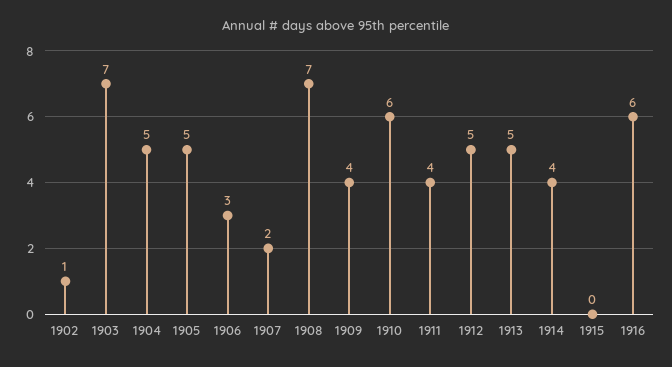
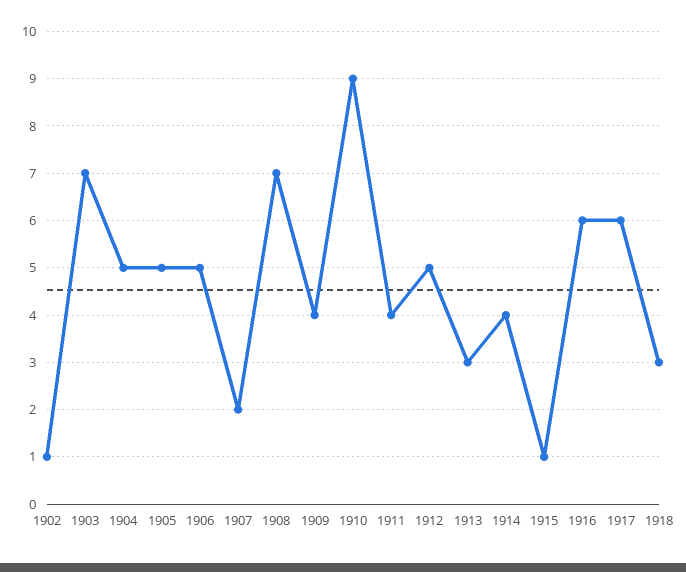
1906: 3 -> 5
1910: 6 -> 9
1913: 5 -> 3
1915: 0 -> 1
1917: none -> 6
1918: none -> 3

